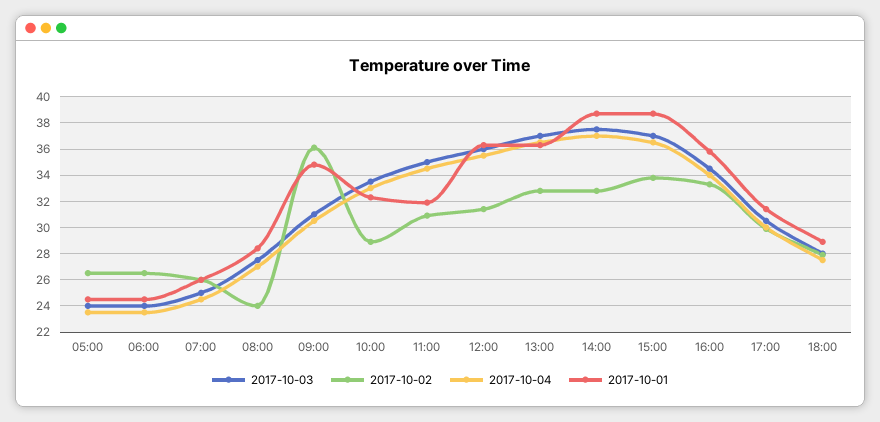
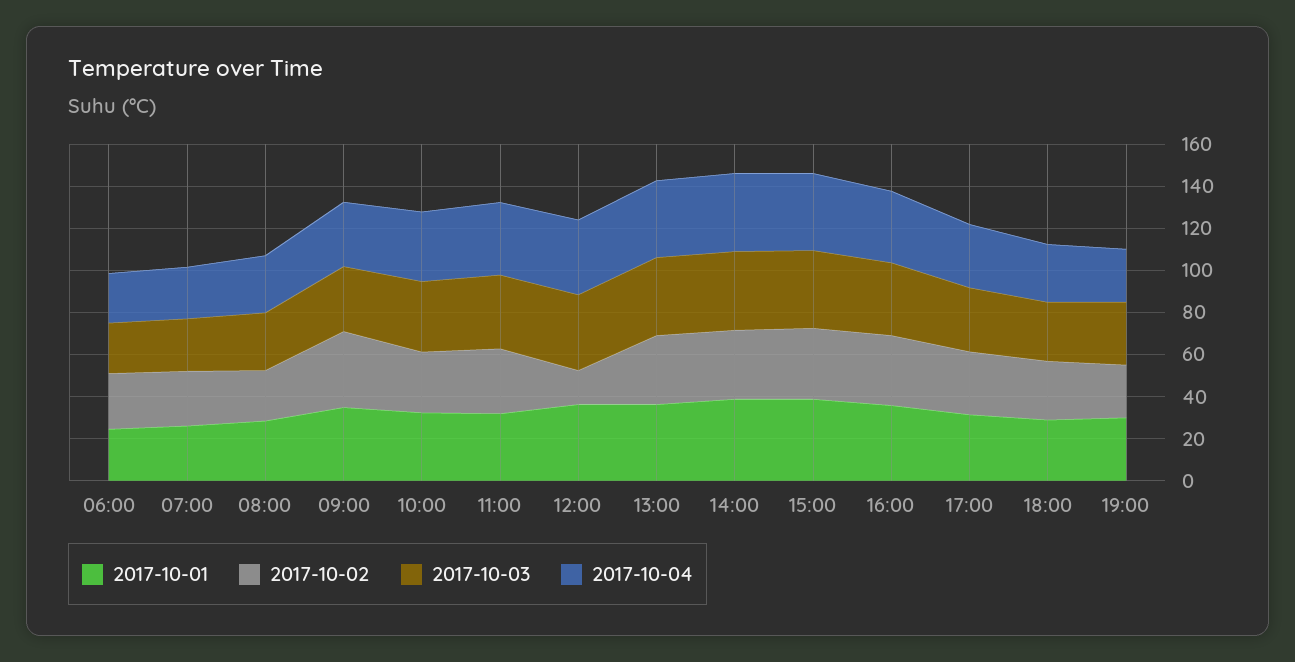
2017-10-03, 05:00: 24 -> none
2017-10-02, 05:00: 26.5 -> none
2017-10-04, 05:00: 23.5 -> none
2017-10-01, 05:00: 24.5 -> none
2017-10-02, 12:00: 31.5 -> 15
2017-10-01, 19:00: none -> 30
2017-10-02, 19:00: none -> 25
2017-10-03, 19:00: none -> 30
2017-10-04, 19:00: none -> 25

